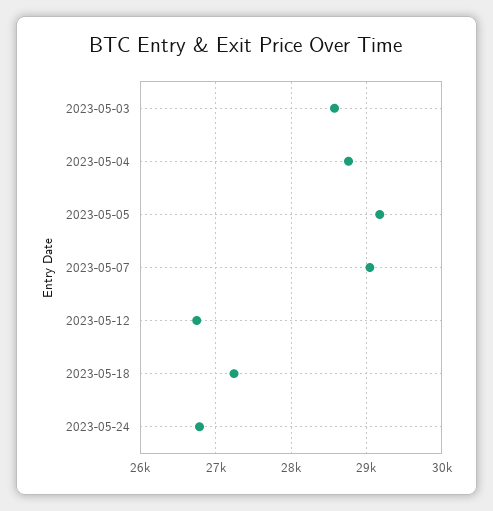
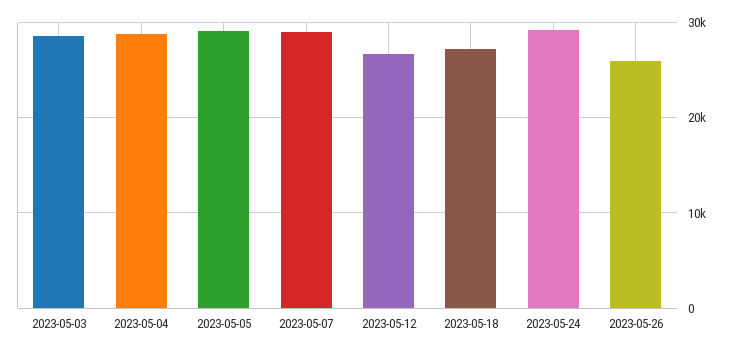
2023-05-24: 26800 -> 29000
2023-05-26: none -> 26000

